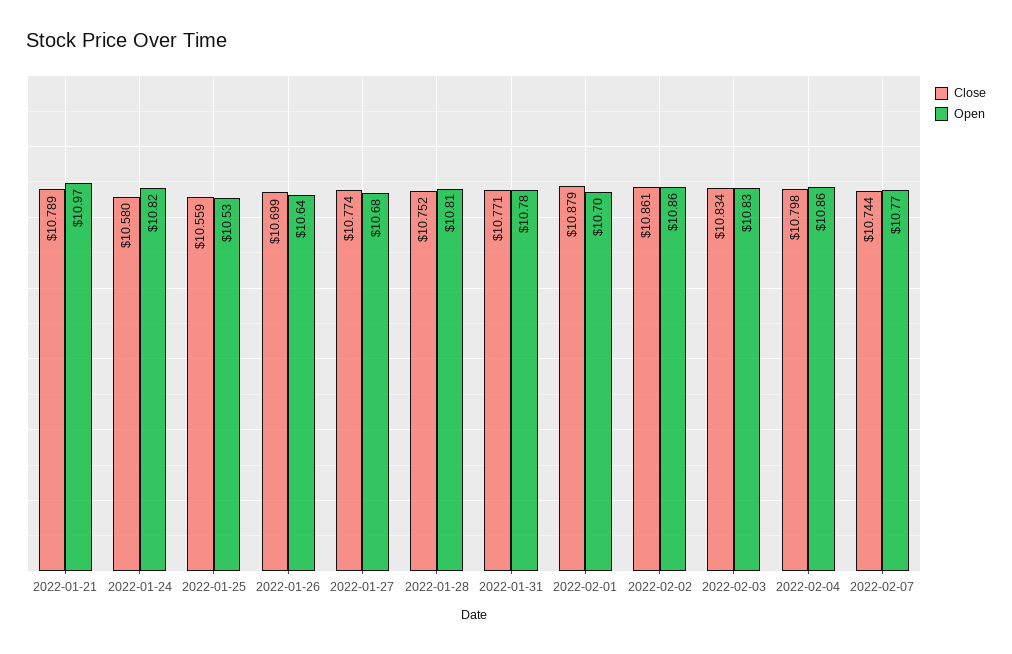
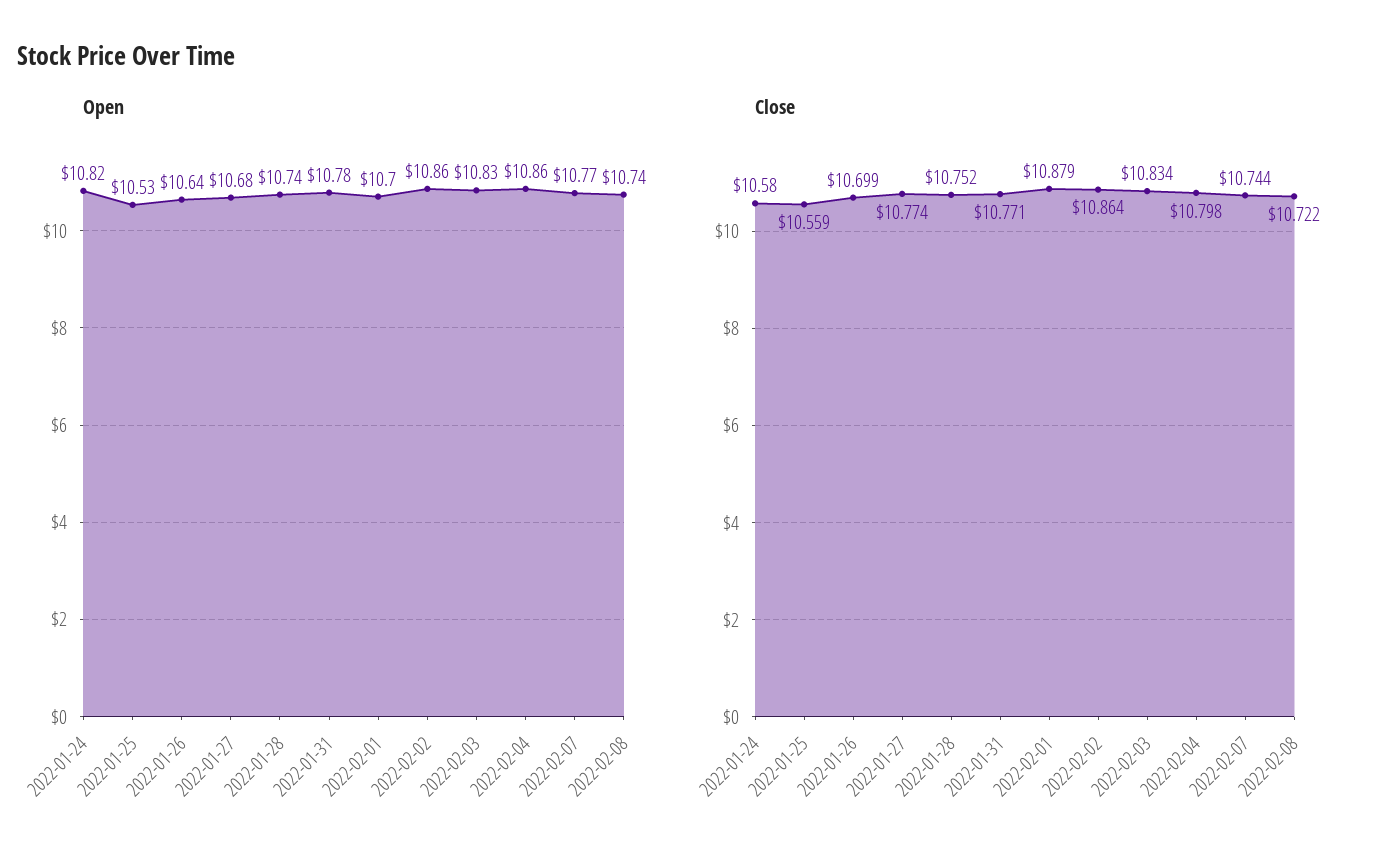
Close, 2022-01-21: 10.789 -> none
Open, 2022-01-21: 10.97 -> none
Open, 2022-01-28: 10.81 -> 10.74
Close, 2022-02-02: 10.861 -> 10.864
Open, 2022-02-08: none -> 10.74
Close, 2022-02-08: none -> 10.722

